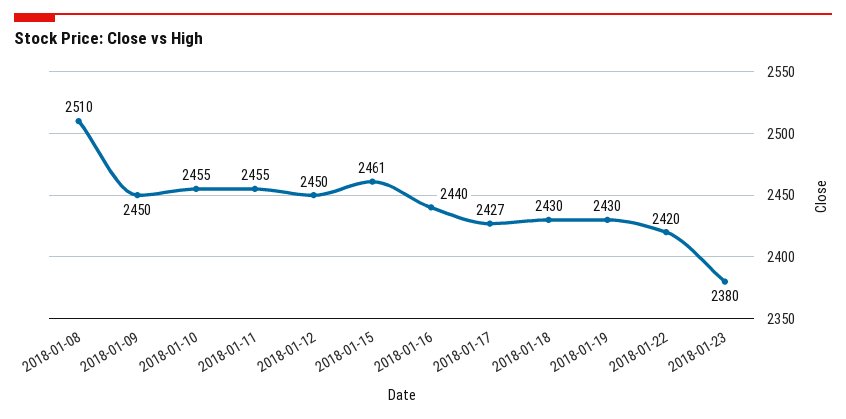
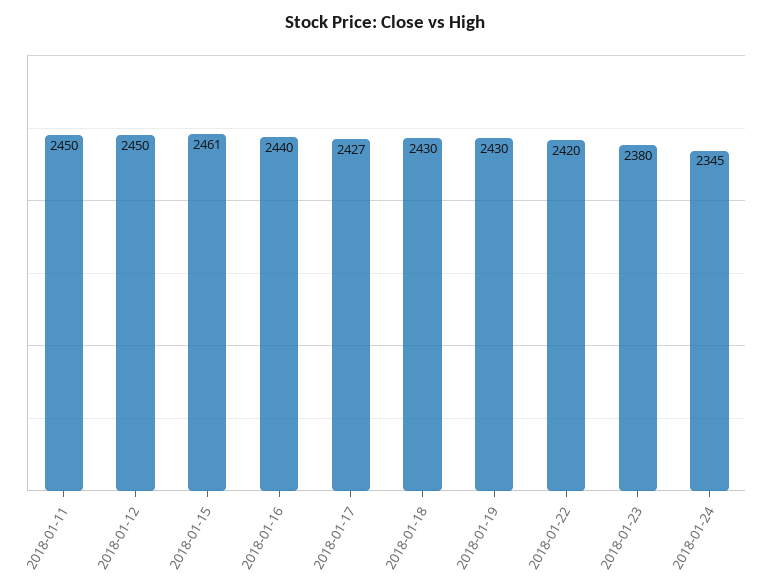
2018-01-08: 2510 -> none
2018-01-09: 2450 -> none
2018-01-10: 2455 -> none
2018-01-11: 2455 -> 2450
2018-01-24: none -> 2345

